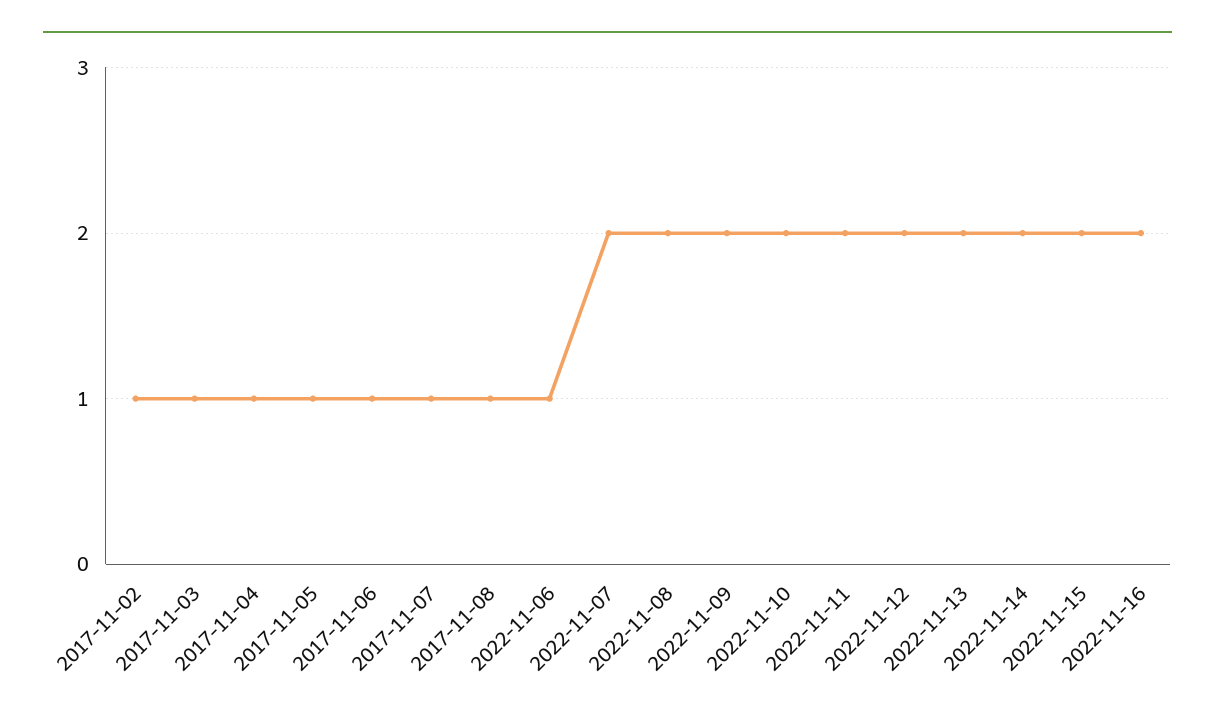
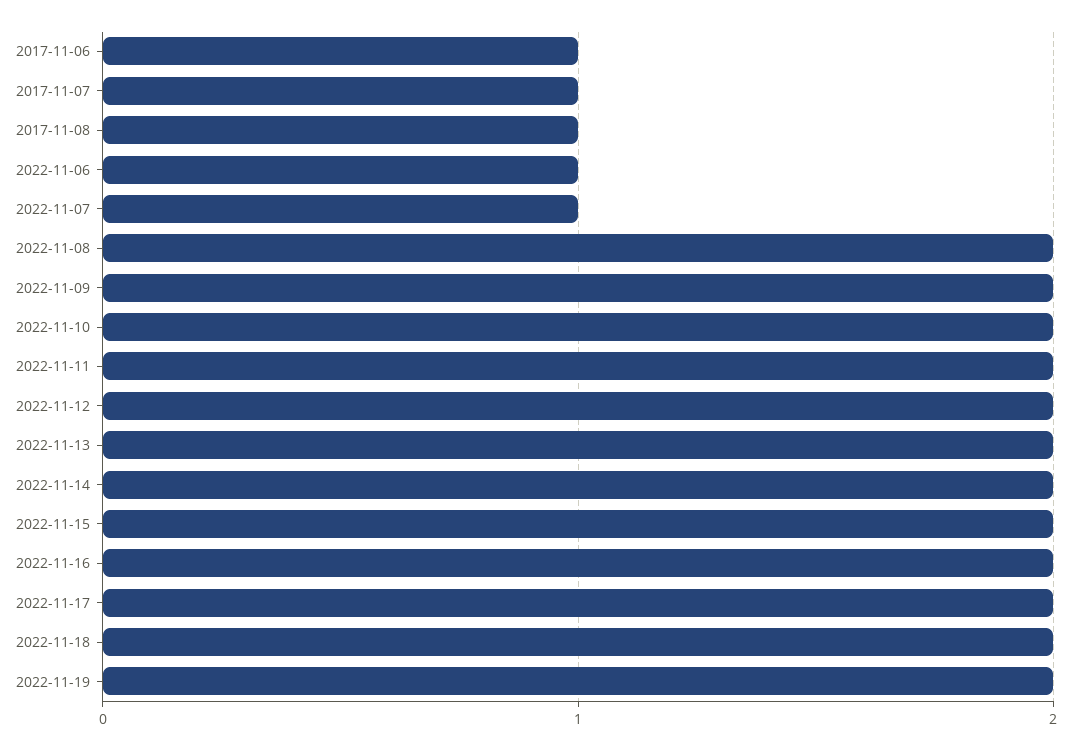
2017-11-02: 1 -> none
2017-11-03: 1 -> none
2017-11-04: 1 -> none
2017-11-05: 1 -> none
2022-11-07: 2 -> 1
2022-11-17: none -> 2
2022-11-18: none -> 2
2022-11-19: none -> 2

